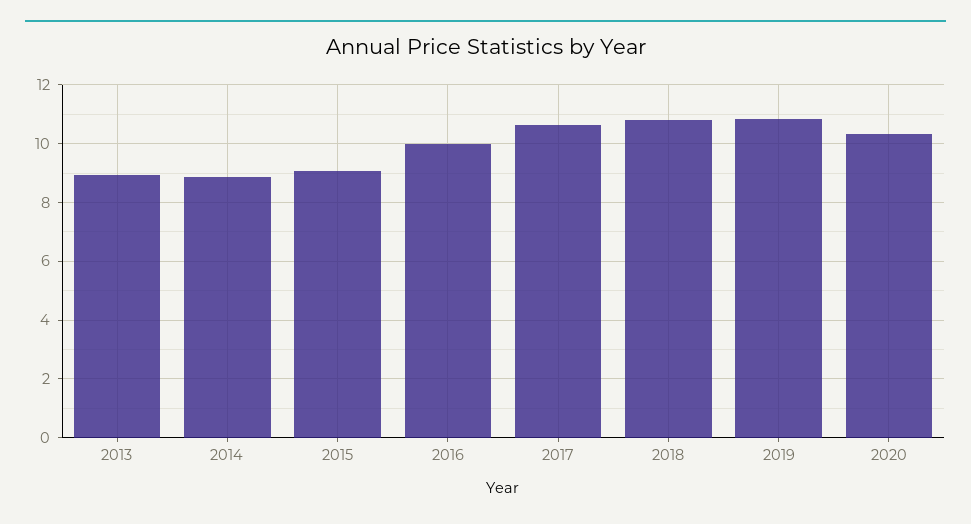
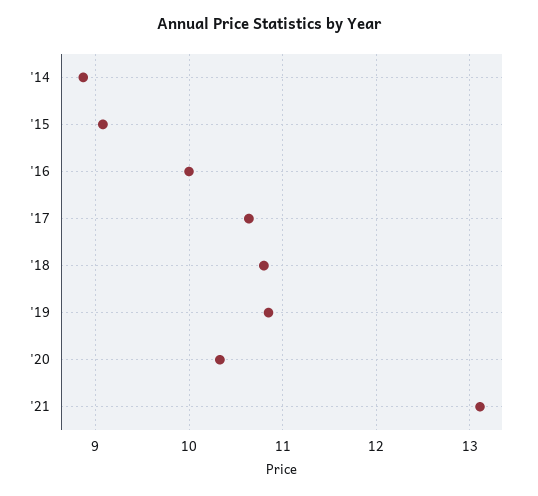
2013: 9 -> none
'21: none -> 13.1

